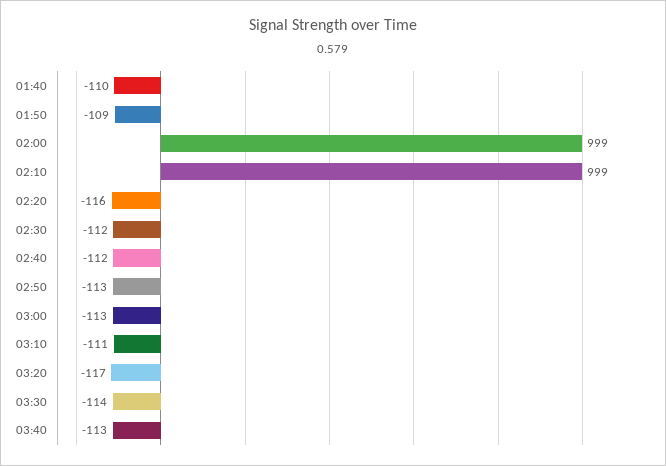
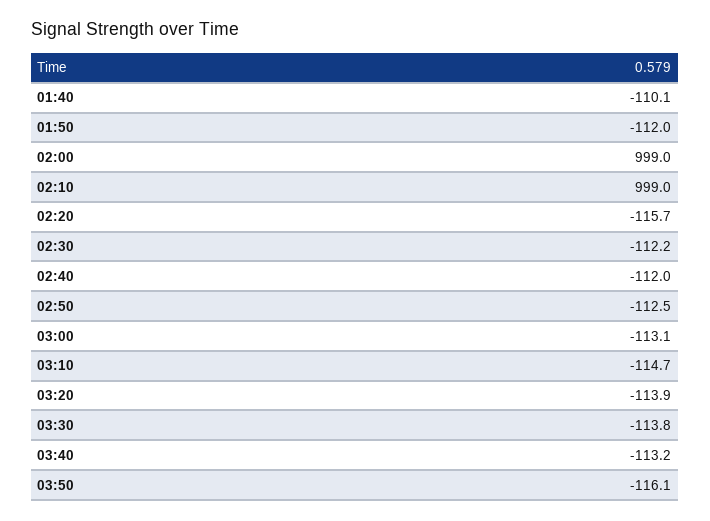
01:50: -109 -> -112
03:10: -111 -> -114.7
03:20: -117 -> -113.9
03:50: none -> -116.1

